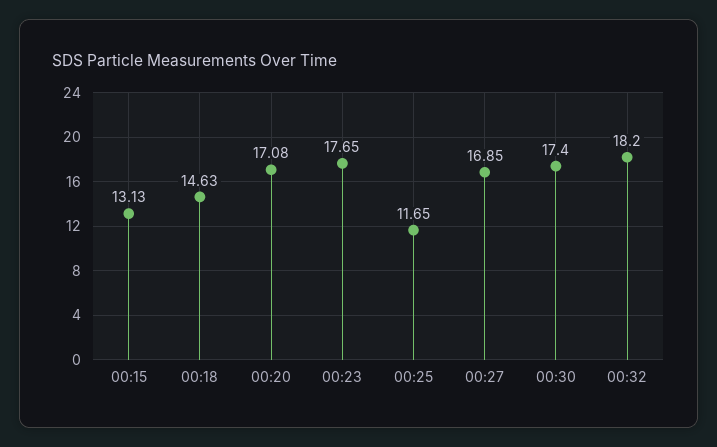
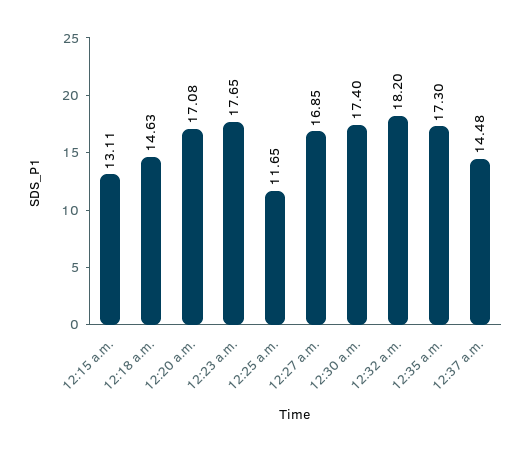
00:15: 13.13 -> 13.11
12:35 a.m.: none -> 17.3
12:37 a.m.: none -> 14.48

